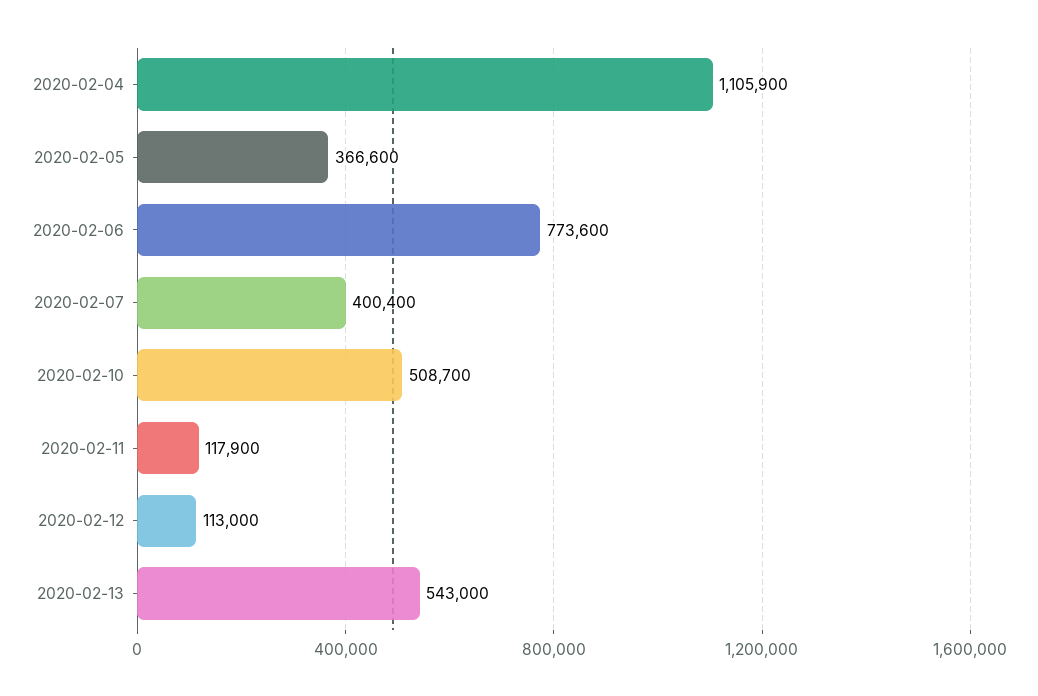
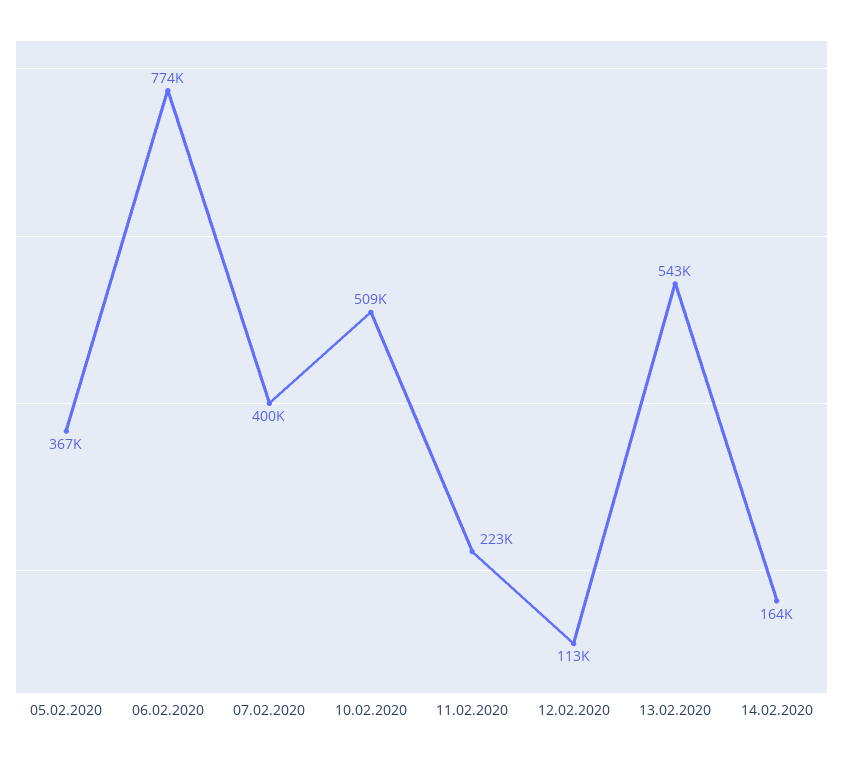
2020-02-04: 1105900 -> none
2020-02-11: 117900 -> 223000
14.02.2020: none -> 164000

